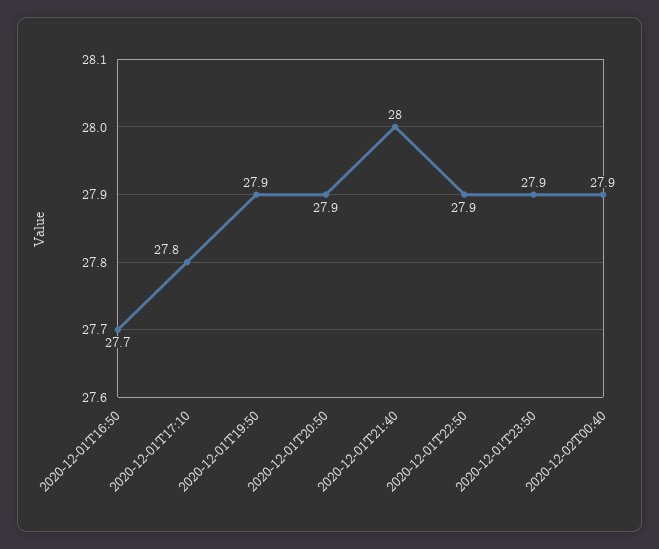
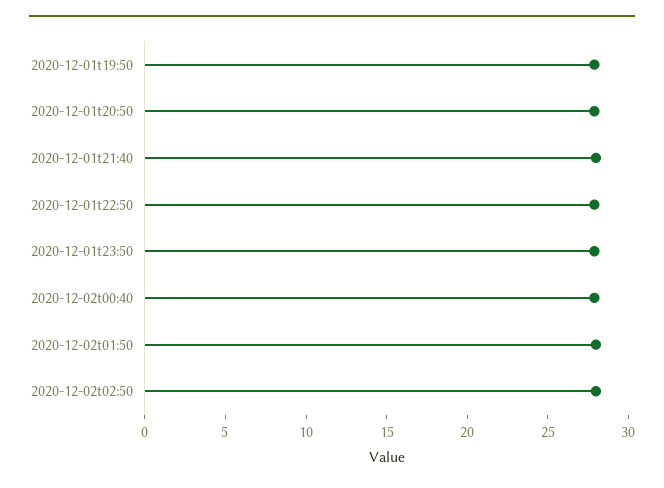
2020-12-01T16:50: 27.7 -> none
2020-12-01T17:10: 27.8 -> none
2020-12-02t01:50: none -> 28
2020-12-02t02:50: none -> 28

